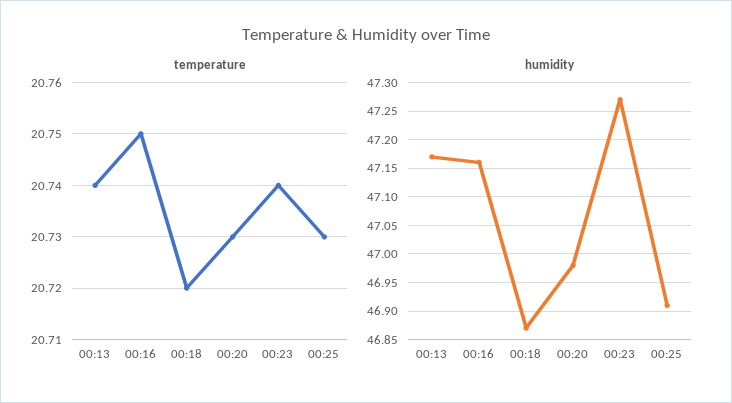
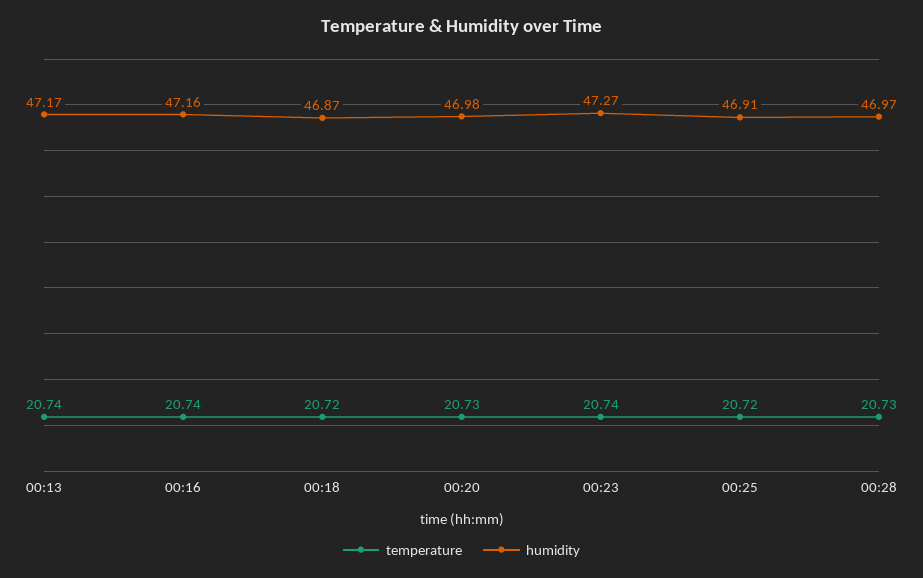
temperature, 00:16: 20.75 -> 20.74
temperature, 00:25: 20.73 -> 20.72
temperature, 00:28: none -> 20.73
humidity, 00:28: none -> 46.97

